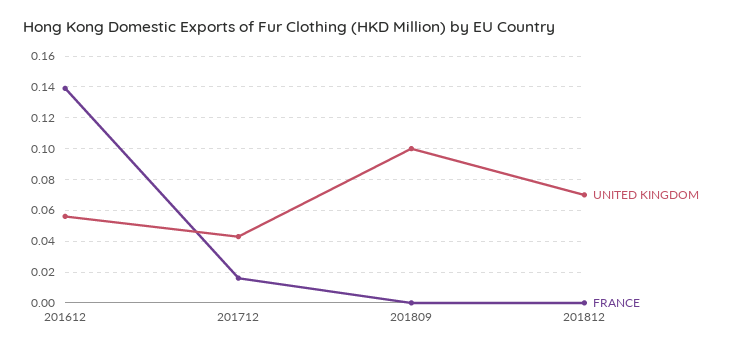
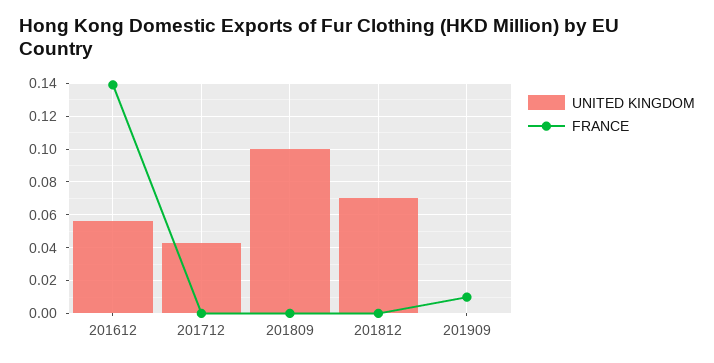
FRANCE, 201712: 0.015 -> 0
UNITED KINGDOM, 201909: none -> 0
FRANCE, 201909: none -> 0.01

